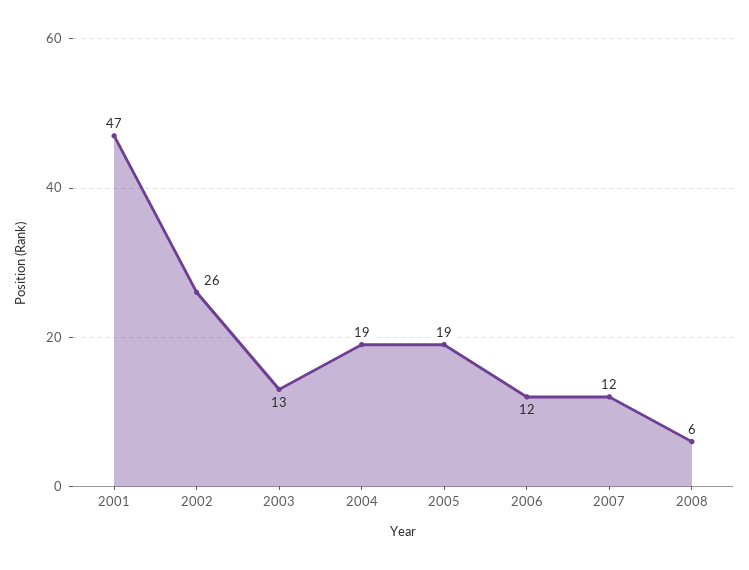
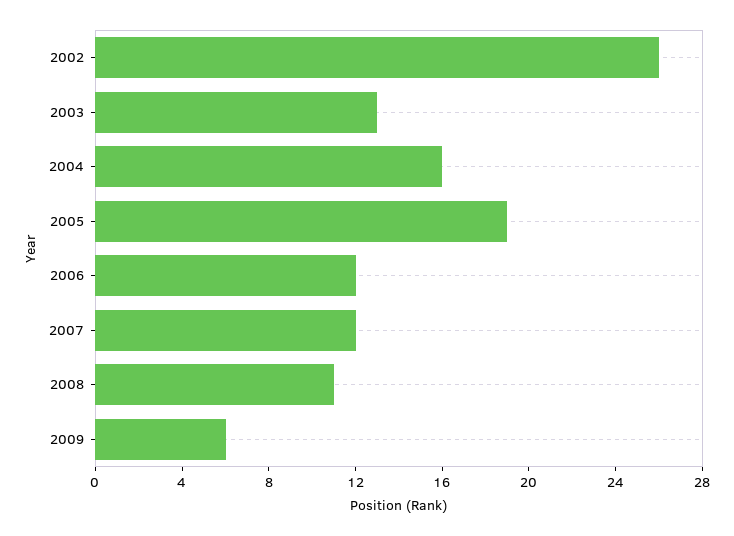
2001: 47 -> none
2004: 19 -> 16
2008: 6 -> 11
2009: none -> 6

